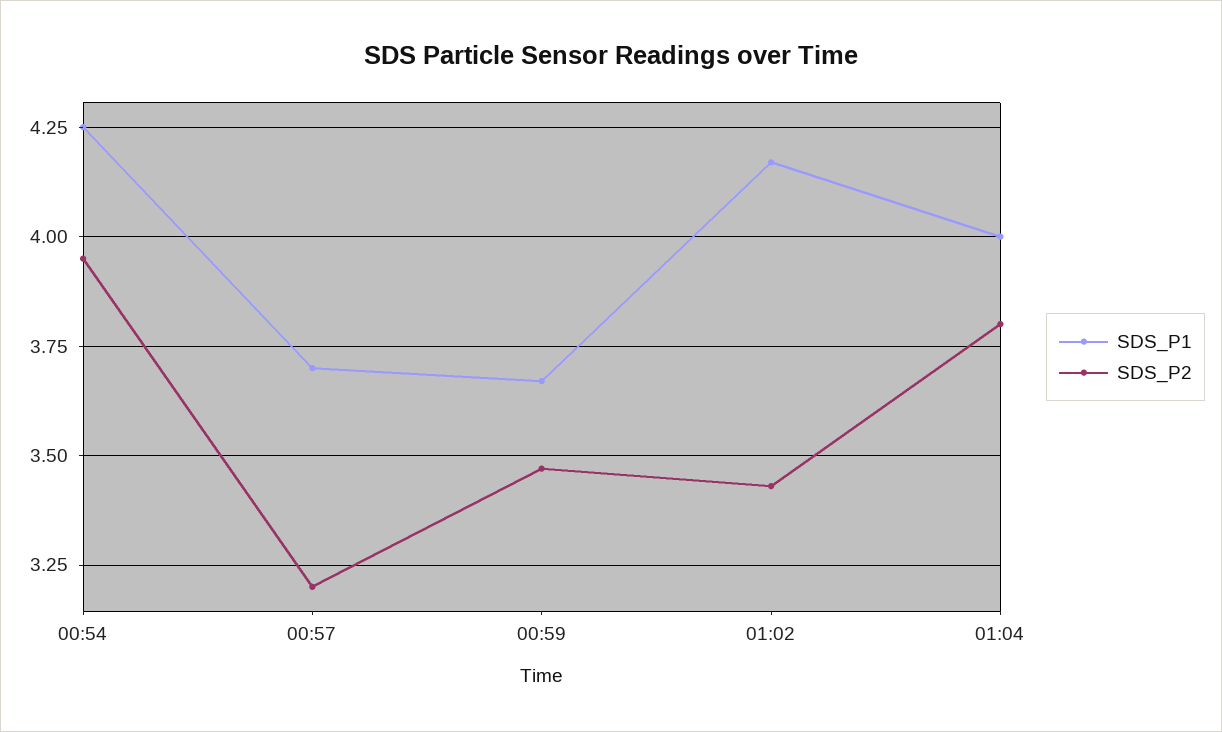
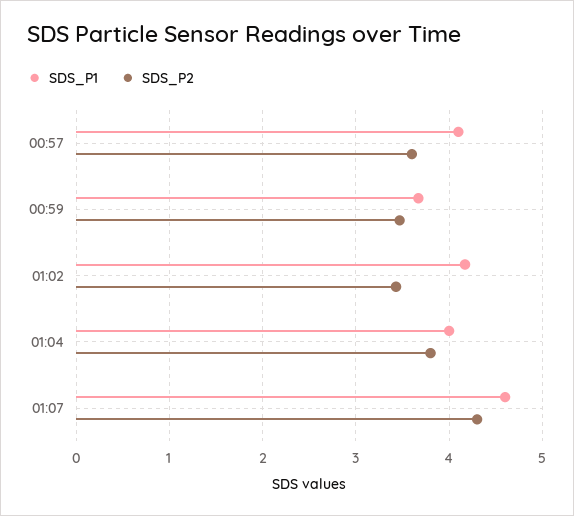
SDS_P1, 00:54: 4.25 -> none
SDS_P2, 00:54: 3.95 -> none
SDS_P1, 00:57: 3.7 -> 4.1
SDS_P2, 00:57: 3.2 -> 3.6
SDS_P1, 01:07: none -> 4.6
SDS_P2, 01:07: none -> 4.3

